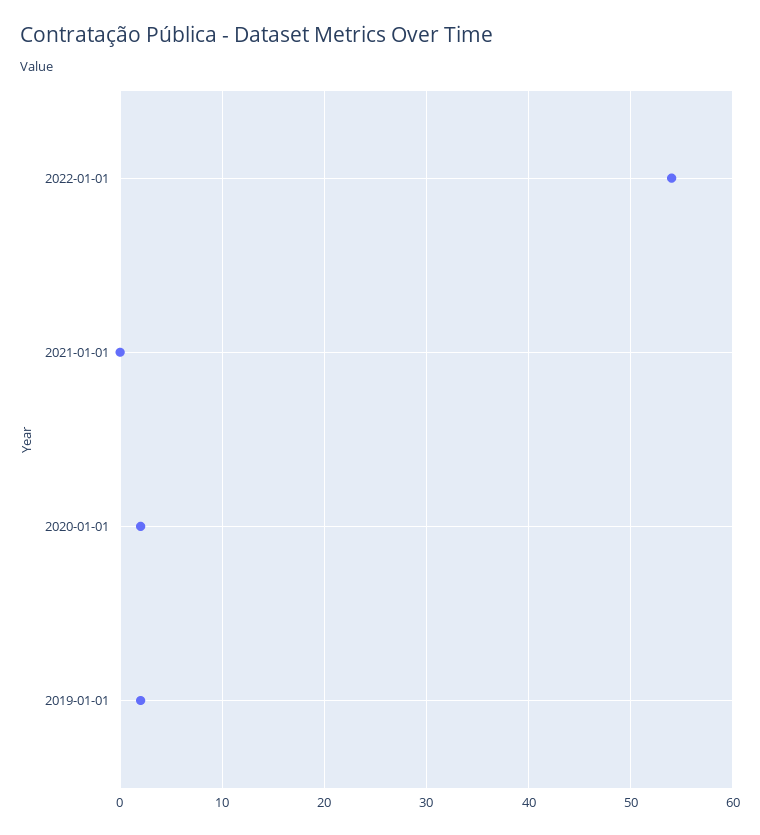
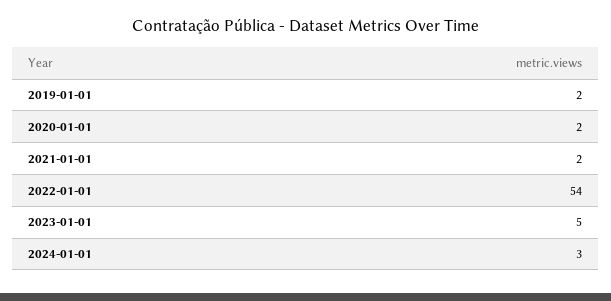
2021-01-01: 0 -> 2
2023-01-01: none -> 5
2024-01-01: none -> 3

